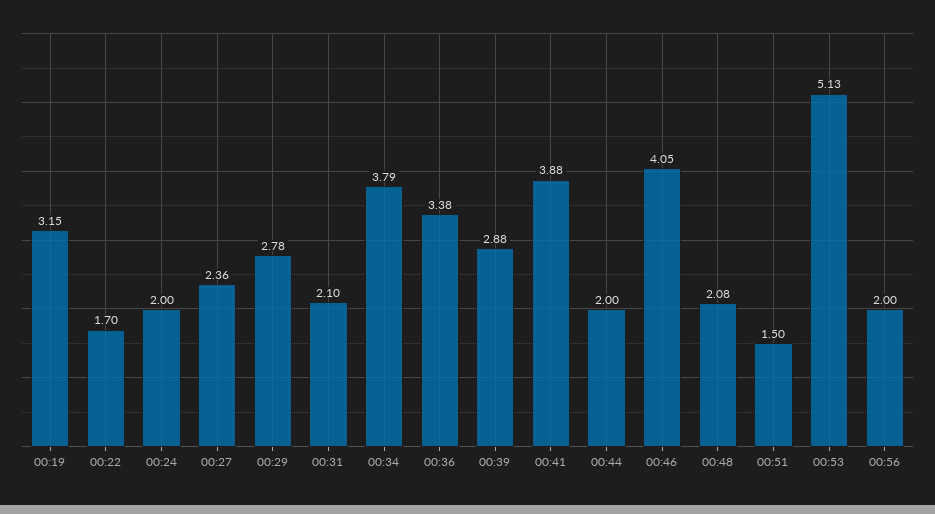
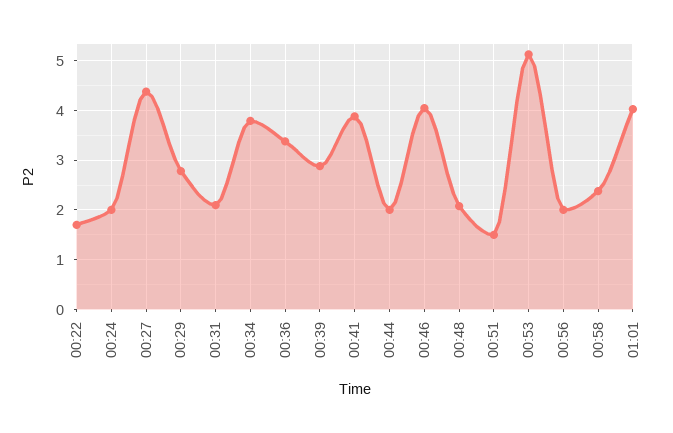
00:19: 3.15 -> none
00:27: 2.36 -> 4.4
00:58: none -> 2.4
01:01: none -> 4

